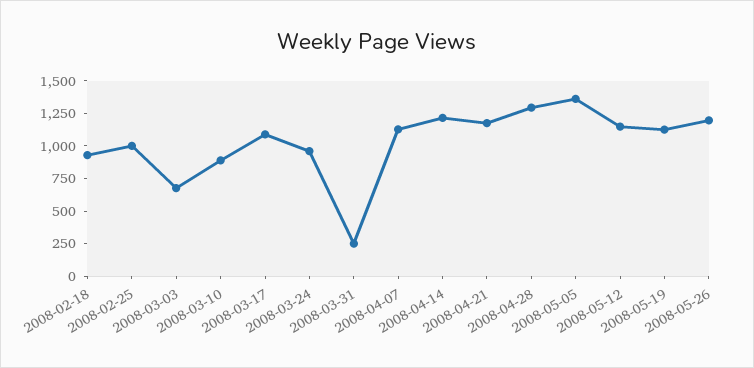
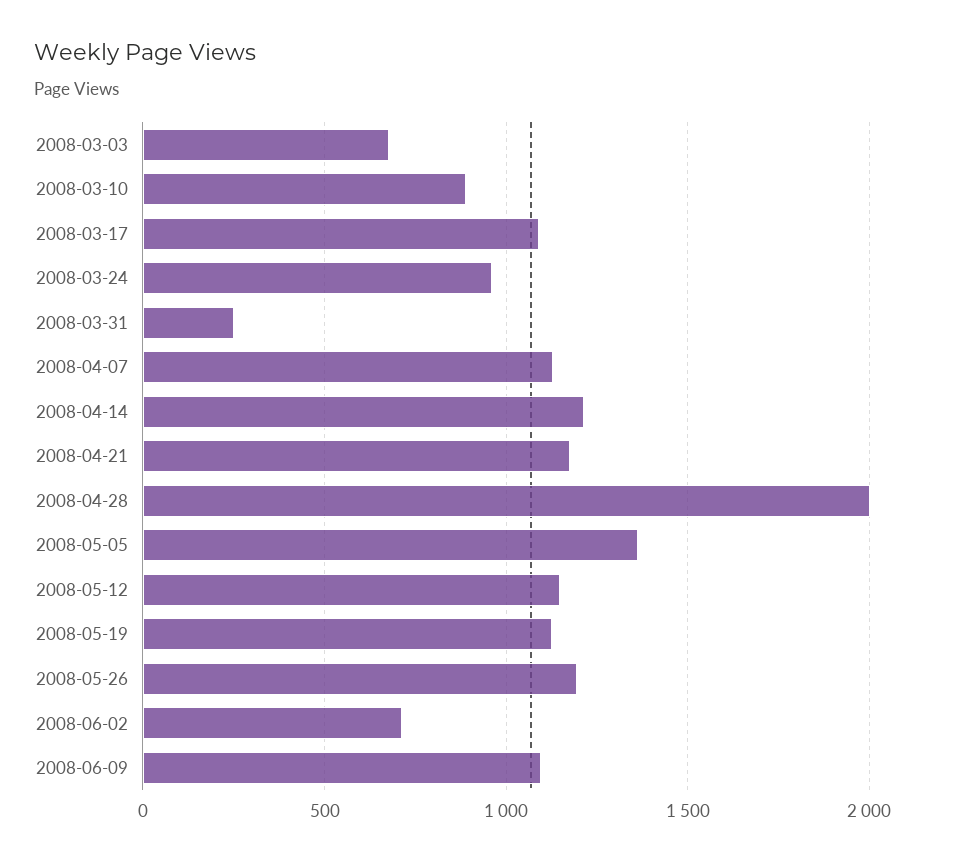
2008-02-18: 1000 -> none
2008-02-25: 1000 -> none
2008-04-28: 1250 -> 2000
2008-06-02: none -> 700
2008-06-09: none -> 1100

